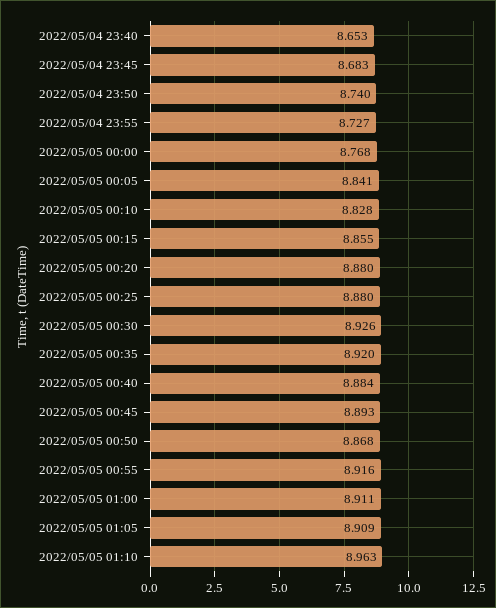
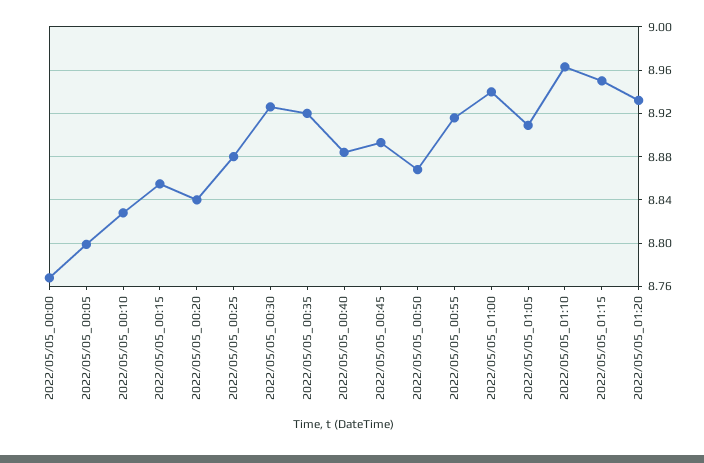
2022/05/04 23:40: 8.653 -> none
2022/05/04 23:45: 8.683 -> none
2022/05/04 23:50: 8.74 -> none
2022/05/04 23:55: 8.727 -> none
2022/05/05 00:05: 8.841 -> 8.8
2022/05/05 00:20: 8.88 -> 8.84
2022/05/05 01:00: 8.911 -> 8.94
2022/05/05_01:15: none -> 8.95
2022/05/05_01:20: none -> 8.93

